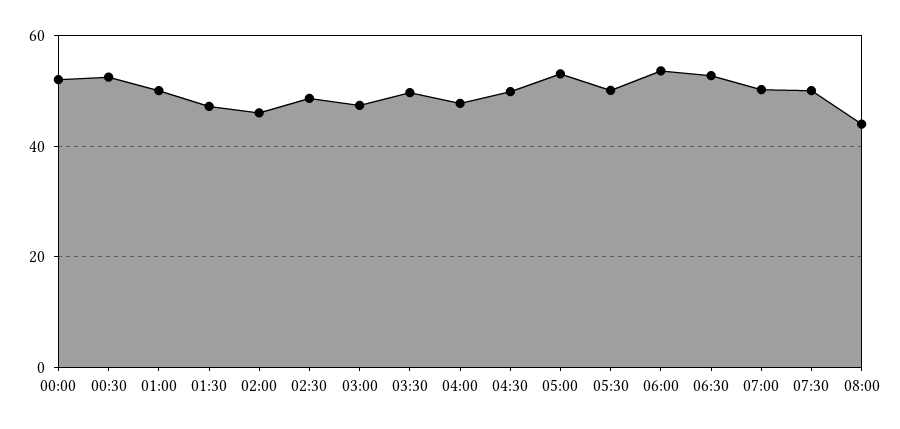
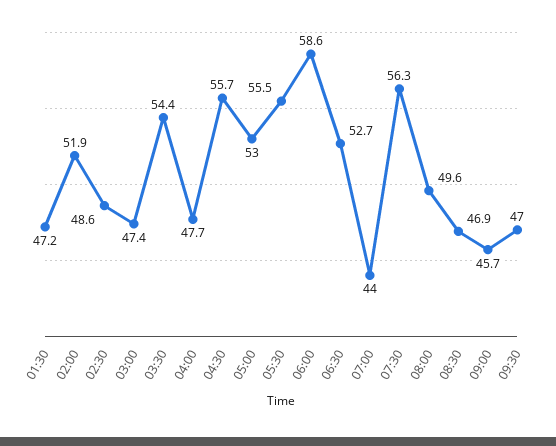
00:00: 52 -> none
00:30: 52 -> none
01:00: 50 -> none
02:00: 46 -> 51.9
03:30: 50 -> 54.4
04:30: 50 -> 55.7
05:30: 50 -> 55.5
06:00: 54 -> 58.6
07:00: 50 -> 44
07:30: 50 -> 56.3
08:00: 44 -> 49.6
08:30: none -> 46.9
09:00: none -> 45.7
09:30: none -> 47

